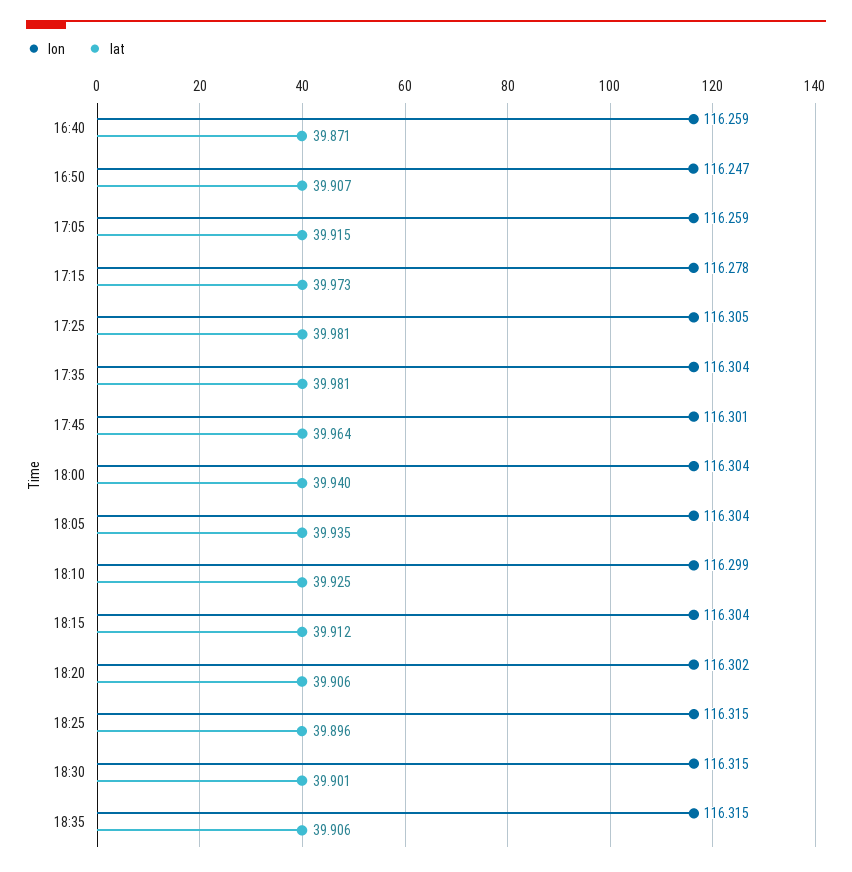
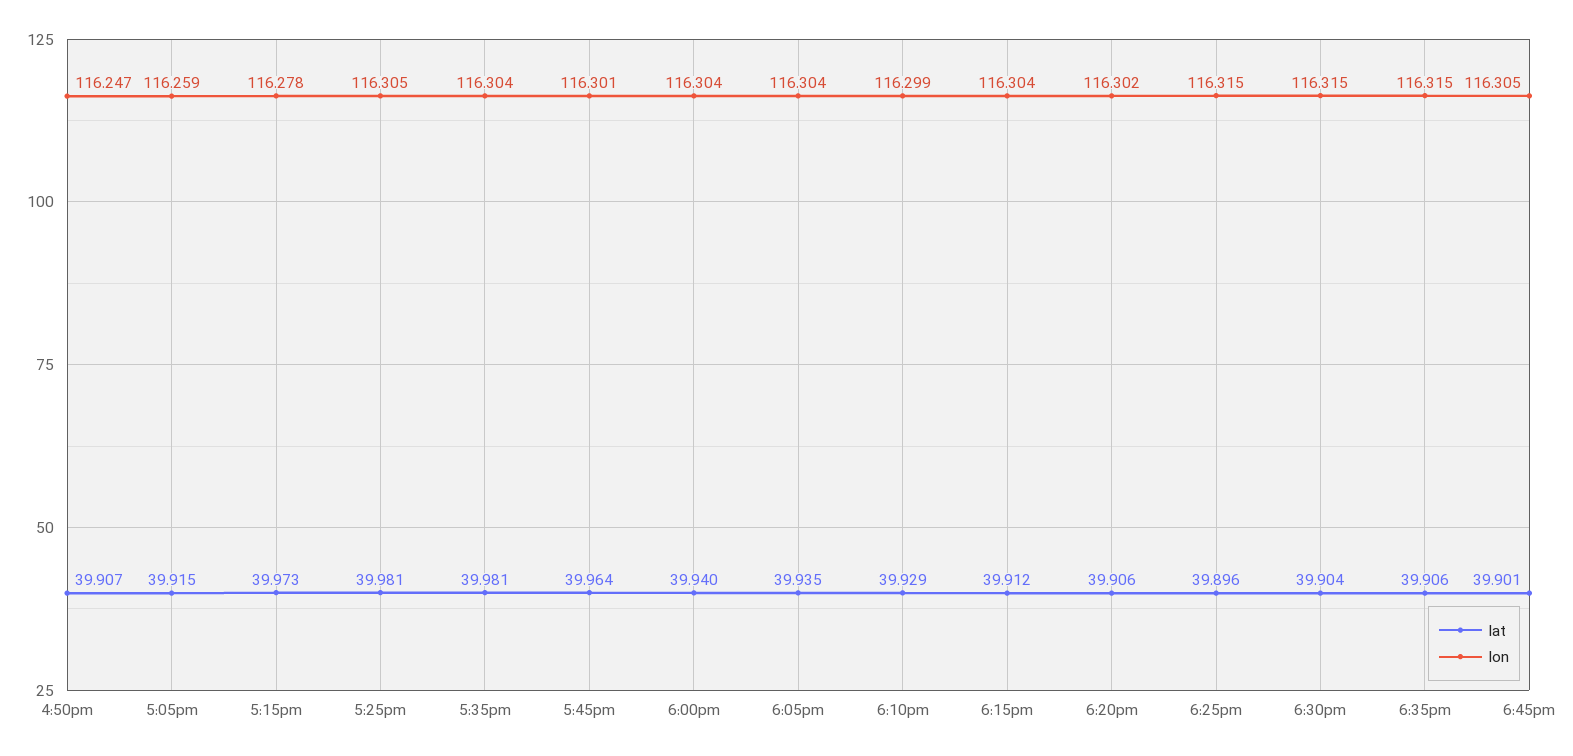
lon, 16:40: 116.259 -> none
lat, 16:40: 39.871 -> none
lat, 18:10: 39.925 -> 39.929
lat, 18:30: 39.901 -> 39.904
lat, 6:45pm: none -> 39.901
lon, 6:45pm: none -> 116.305

